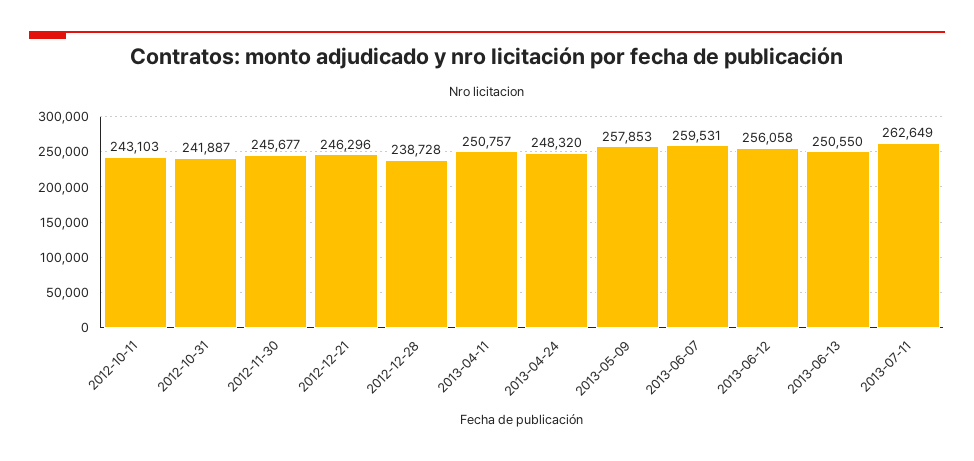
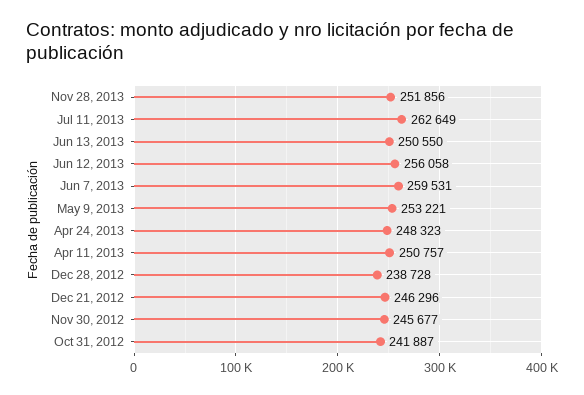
2012-10-11: 243103 -> none
2013-04-24: 248320 -> 248323
2013-05-09: 257853 -> 253221
Nov 28, 2013: none -> 251856

